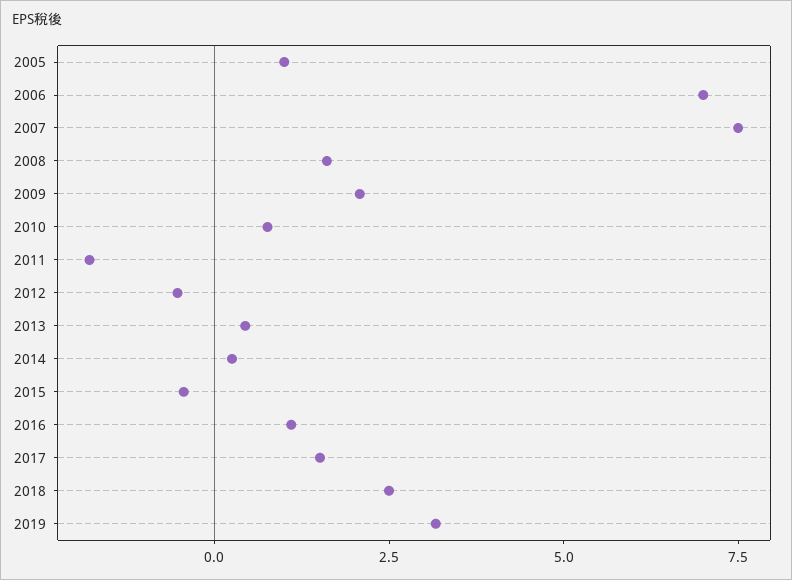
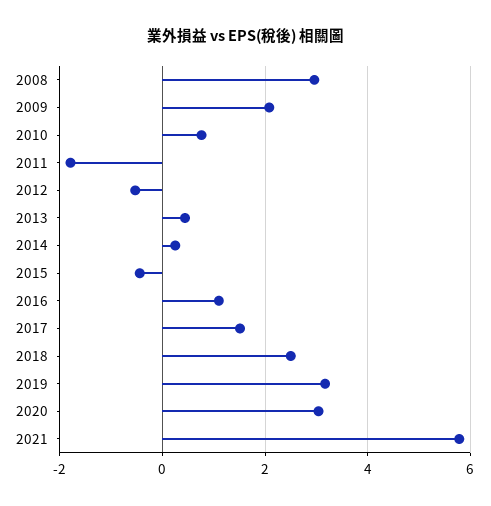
2005: 1 -> none
2006: 7 -> none
2007: 7.5 -> none
2008: 1.5 -> 3
2020: none -> 3
2021: none -> 5.8

